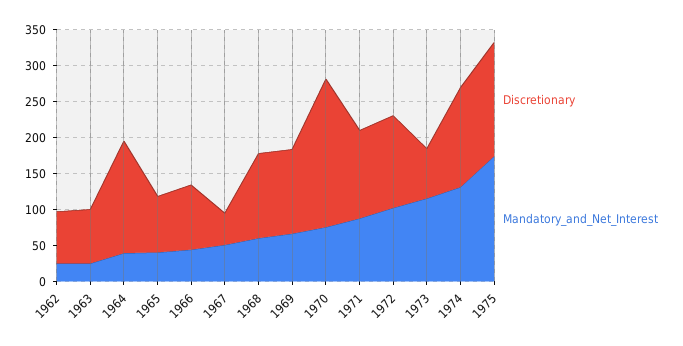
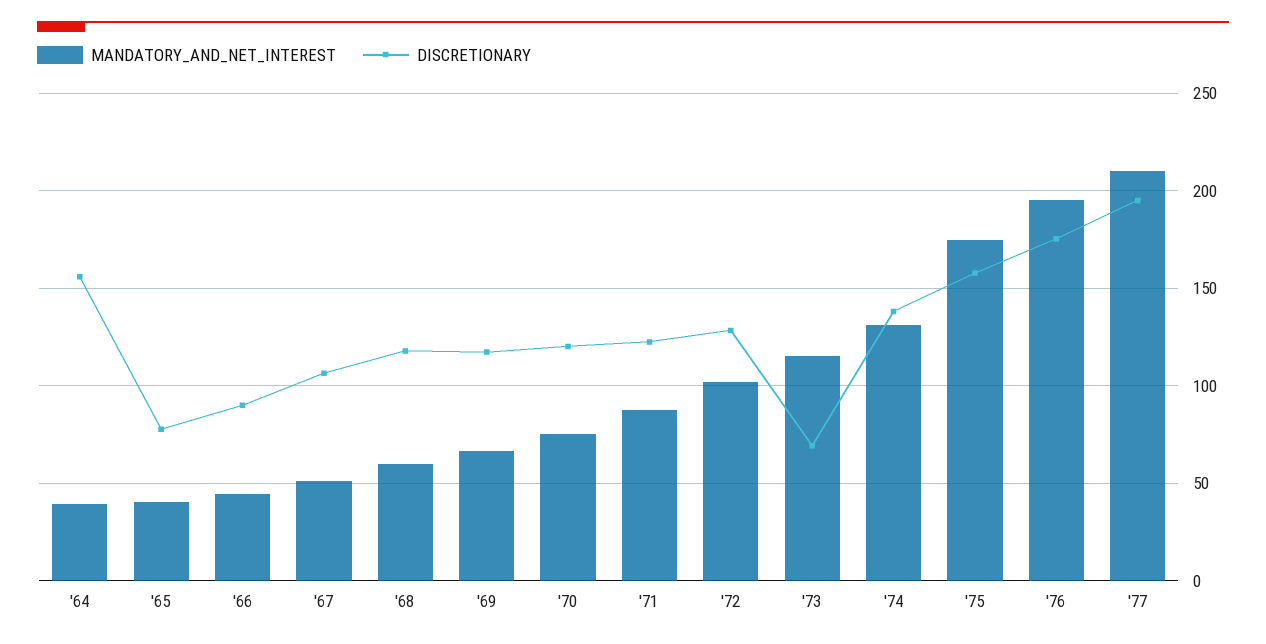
Discretionary, 1962: 75 -> none
Mandatory_and_Net_Interest, 1962: 25 -> none
Discretionary, 1963: 75 -> none
Mandatory_and_Net_Interest, 1963: 25 -> none
Discretionary, 1967: 50 -> 105
Discretionary, 1970: 200 -> 120
Mandatory_and_Net_Interest, '76: none -> 195
Discretionary, '76: none -> 175
Mandatory_and_Net_Interest, '77: none -> 210
Discretionary, '77: none -> 195

